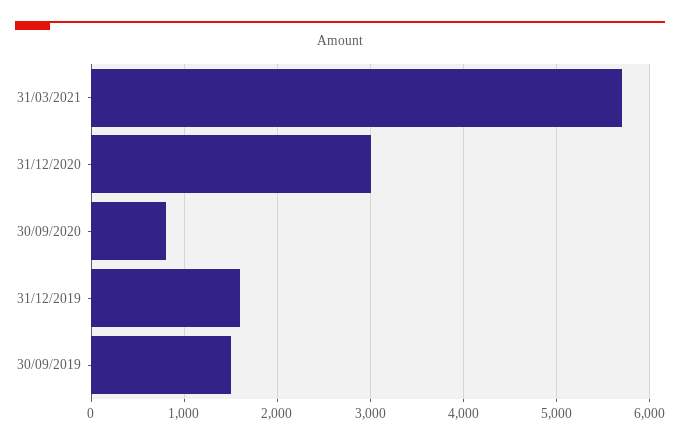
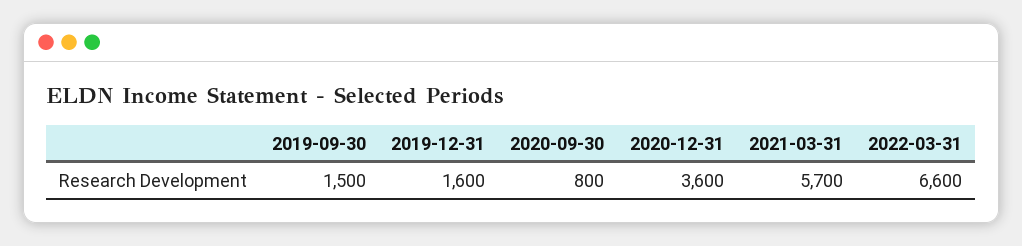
31/12/2020: 3000 -> 3600
2022-03-31: none -> 6600

